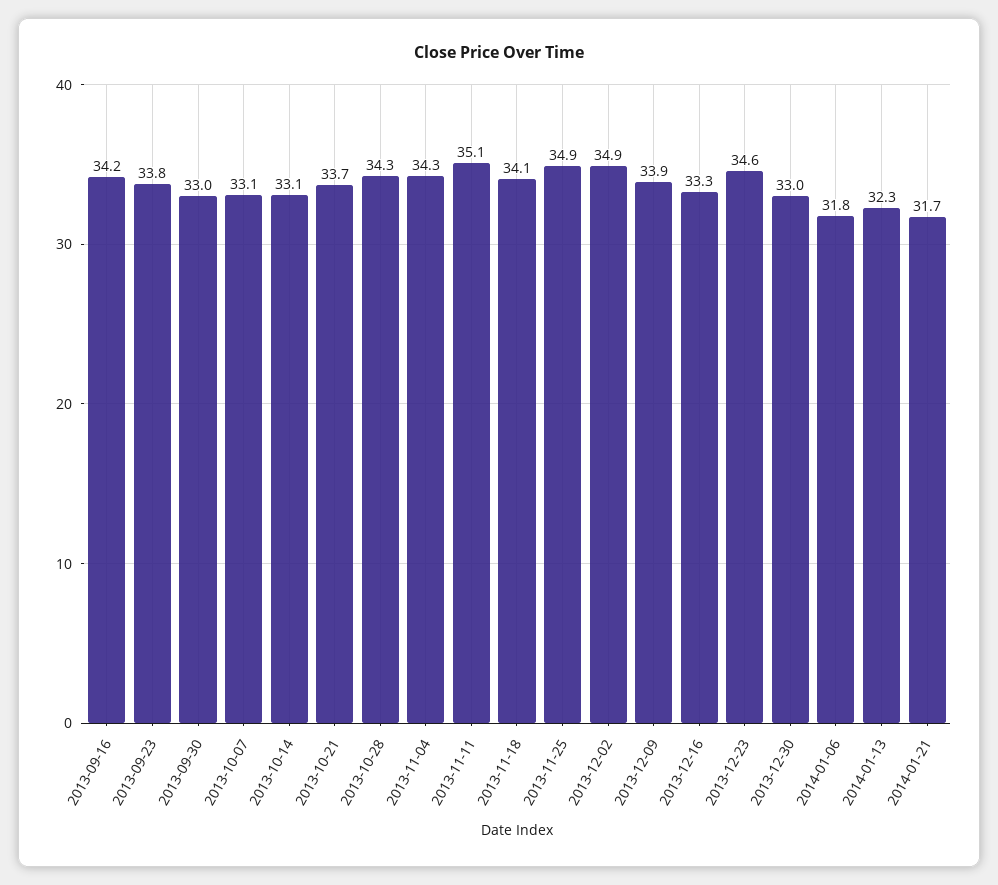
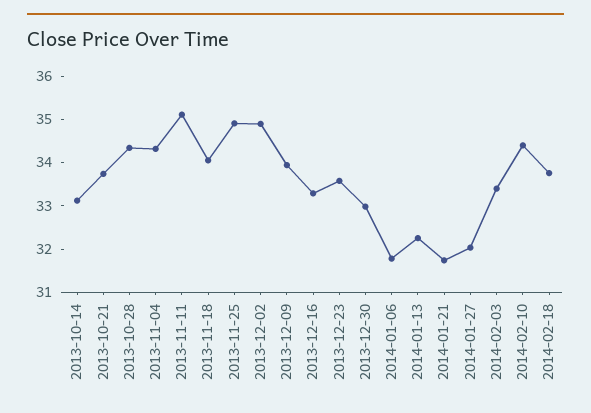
2013-09-16: 34.2 -> none
2013-09-23: 33.8 -> none
2013-09-30: 33 -> none
2013-10-07: 33.1 -> none
2013-12-23: 34.6 -> 33.6
2014-01-27: none -> 32
2014-02-03: none -> 33.4
2014-02-10: none -> 34.4
2014-02-18: none -> 33.8

